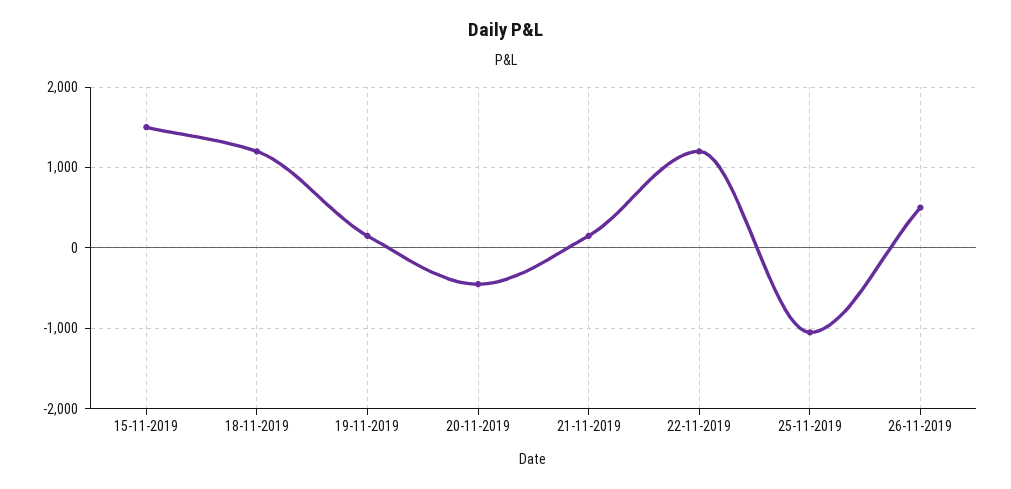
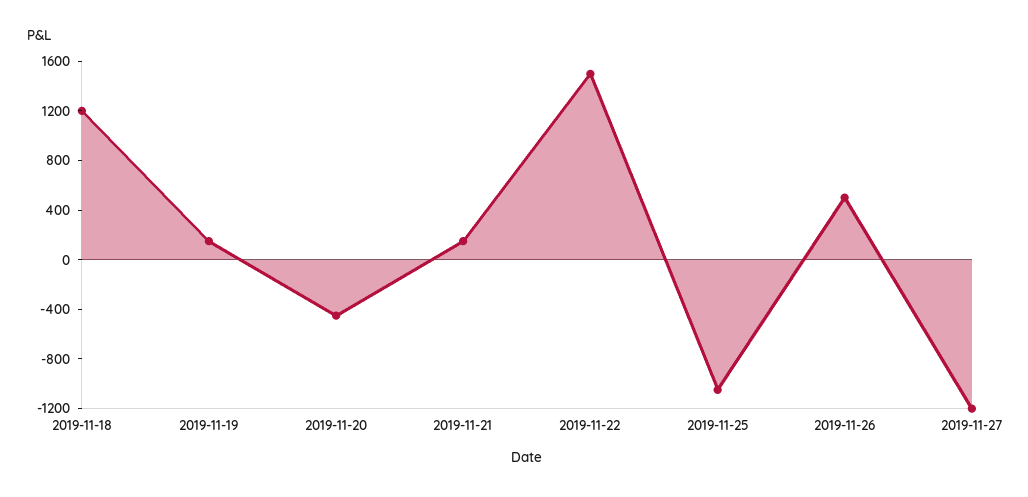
15-11-2019: 1500 -> none
22-11-2019: 1200 -> 1500
2019-11-27: none -> -1200

